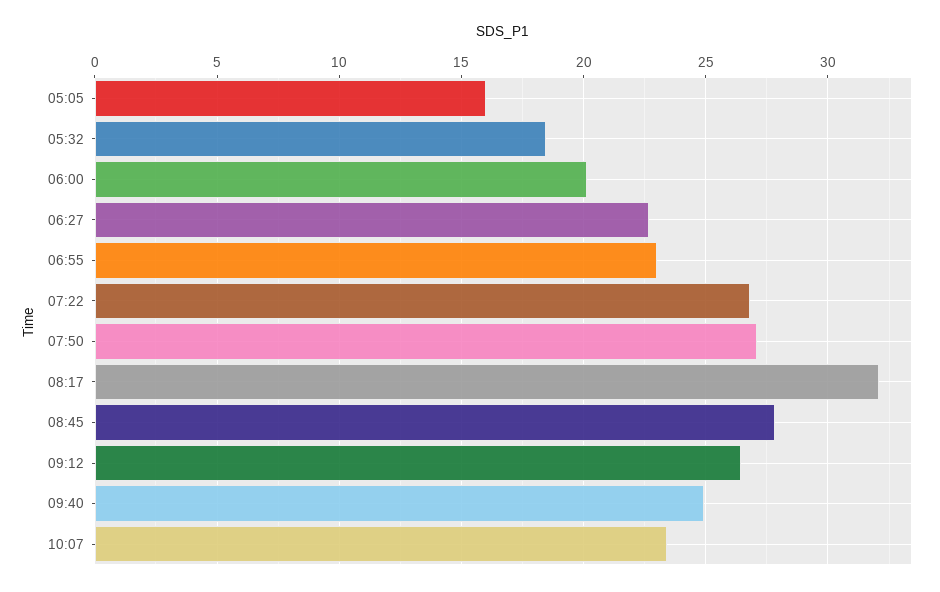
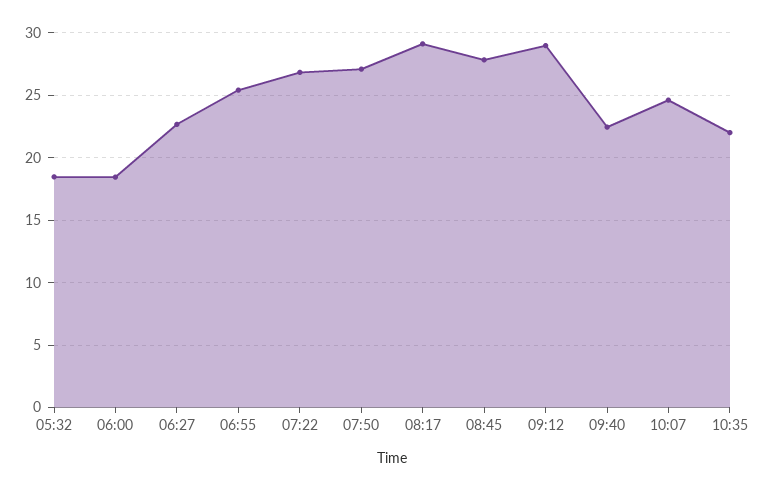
05:05: 16 -> none
06:00: 20 -> 18.5
06:55: 23 -> 25.5
08:17: 32 -> 29
09:12: 26.5 -> 29
09:40: 25 -> 22.5
10:07: 23.5 -> 24.5
10:35: none -> 22

